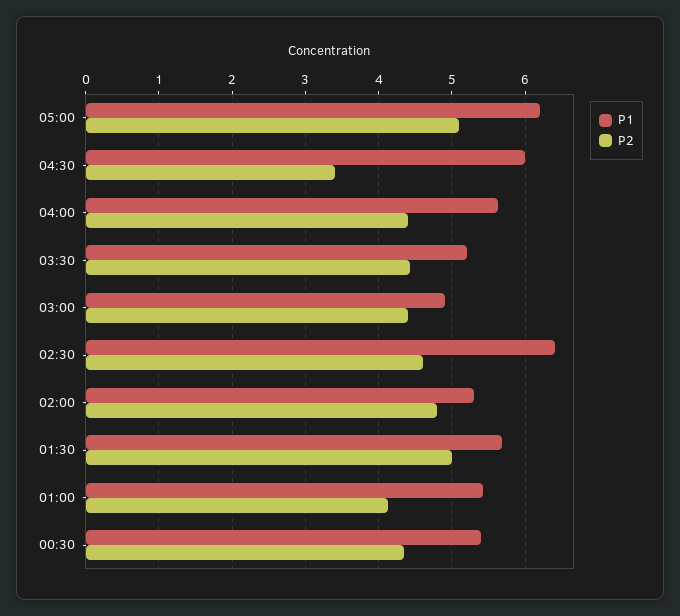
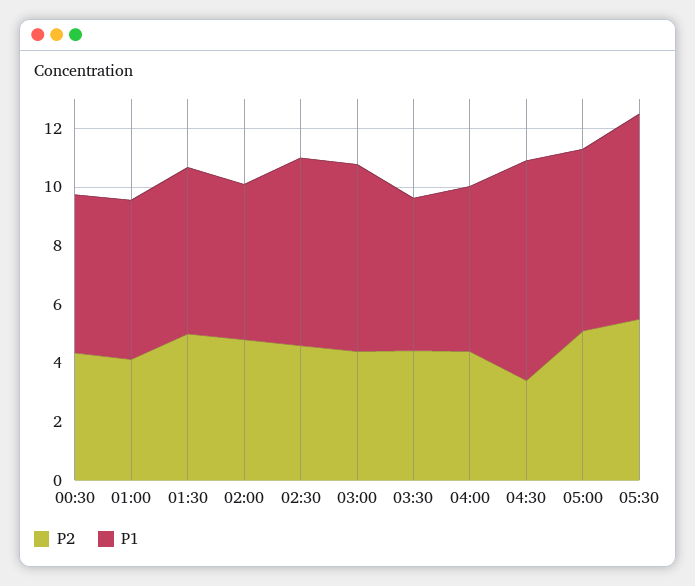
P1, 04:30: 6 -> 7.5
P1, 03:00: 4.9 -> 6.5
P2, 05:30: none -> 5.5
P1, 05:30: none -> 7

